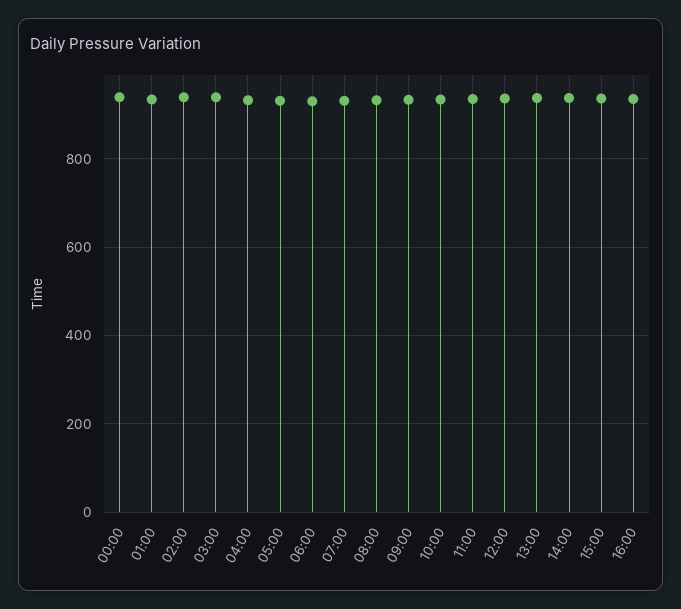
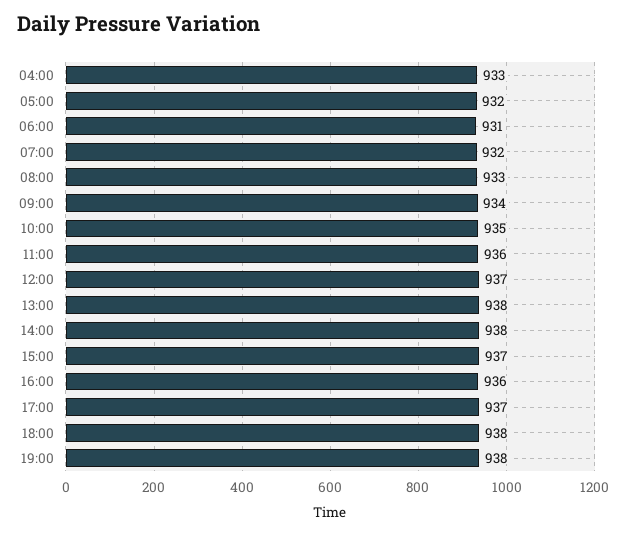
00:00: 940 -> none
01:00: 940 -> none
02:00: 940 -> none
03:00: 940 -> none
17:00: none -> 937
18:00: none -> 938
19:00: none -> 938

